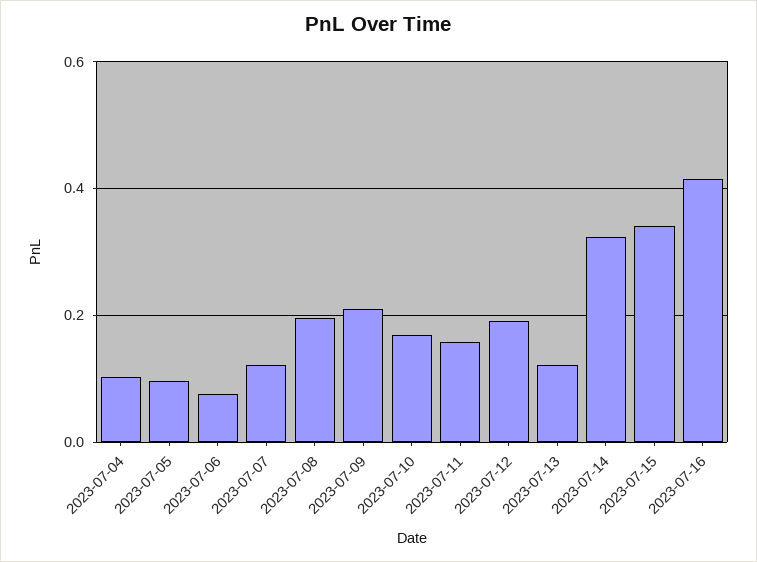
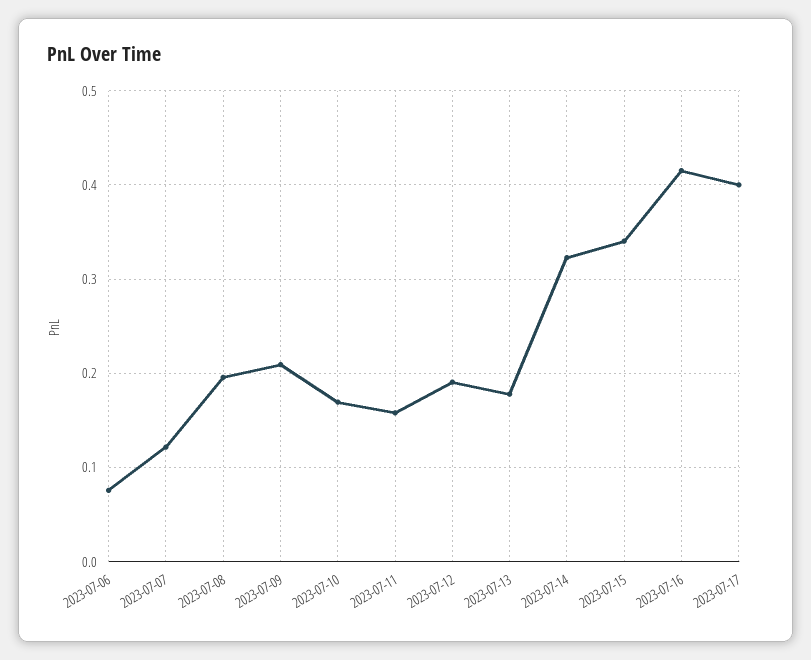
2023-07-04: 0.1 -> none
2023-07-05: 0.1 -> none
2023-07-13: 0.12 -> 0.18
2023-07-17: none -> 0.4

